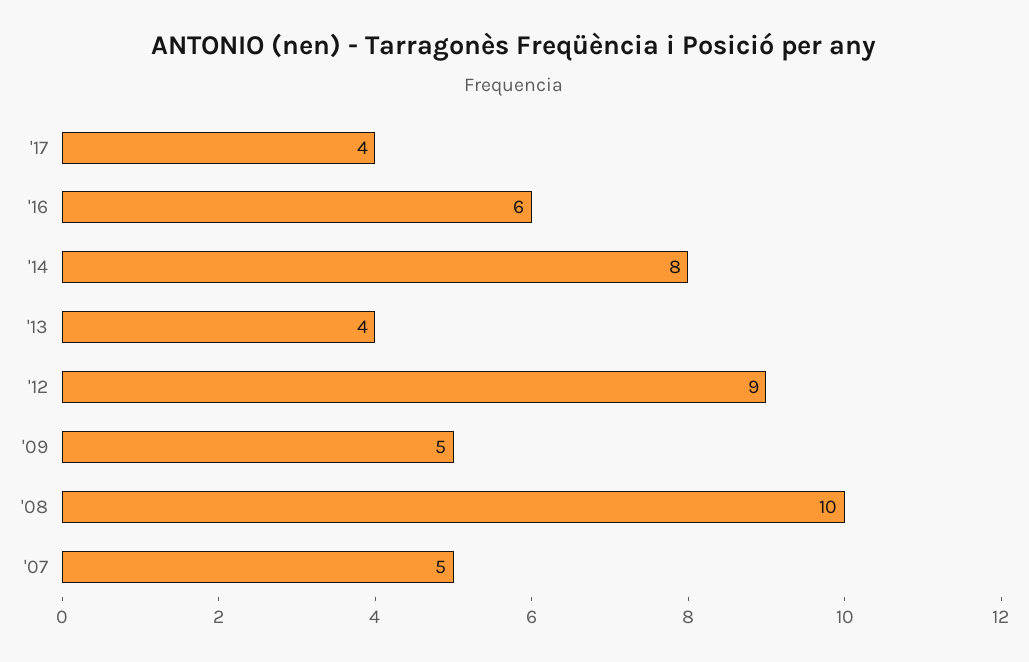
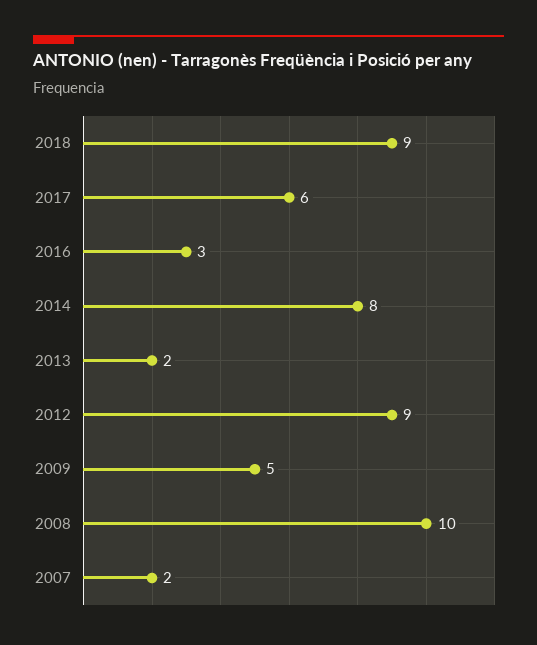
'17: 4 -> 6
'16: 6 -> 3
'13: 4 -> 2
'07: 5 -> 2
2018: none -> 9

